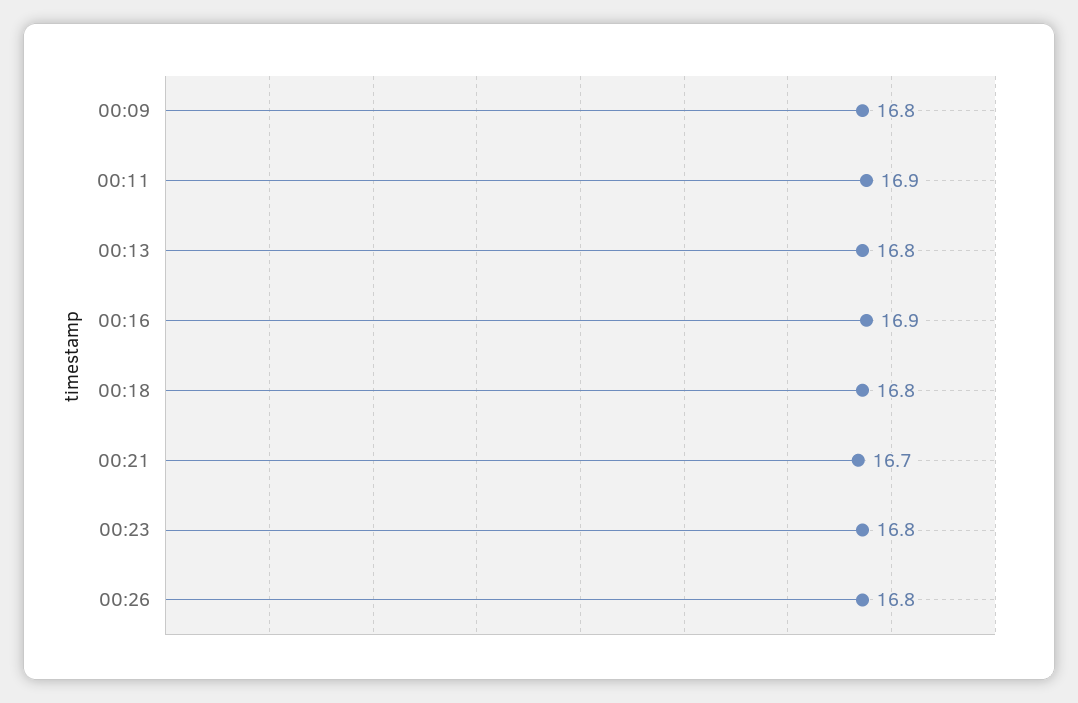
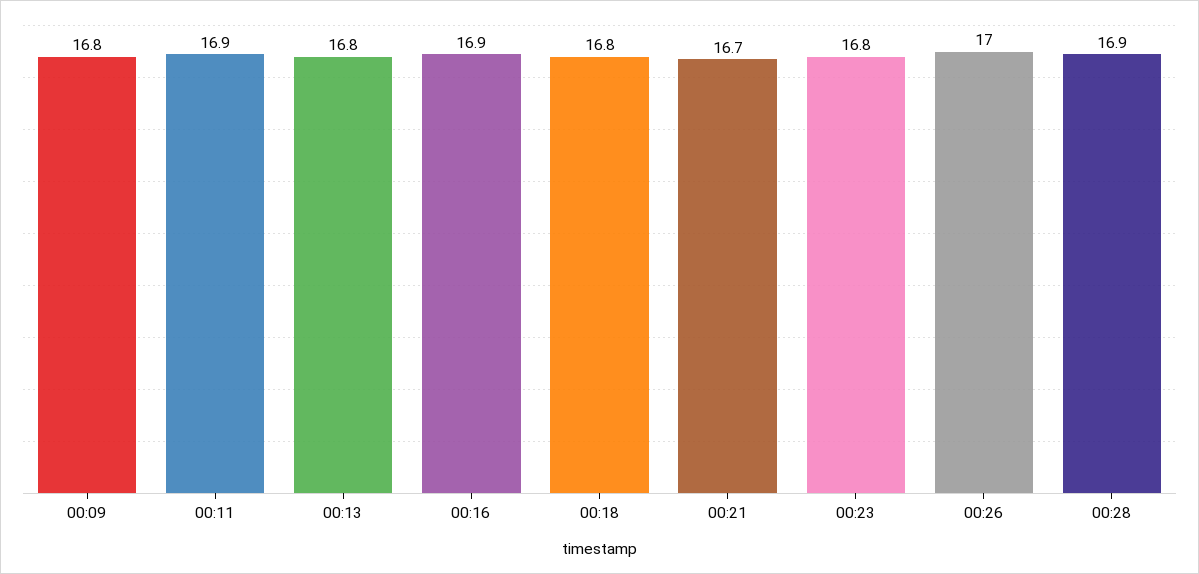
00:26: 16.8 -> 17
00:28: none -> 16.9

